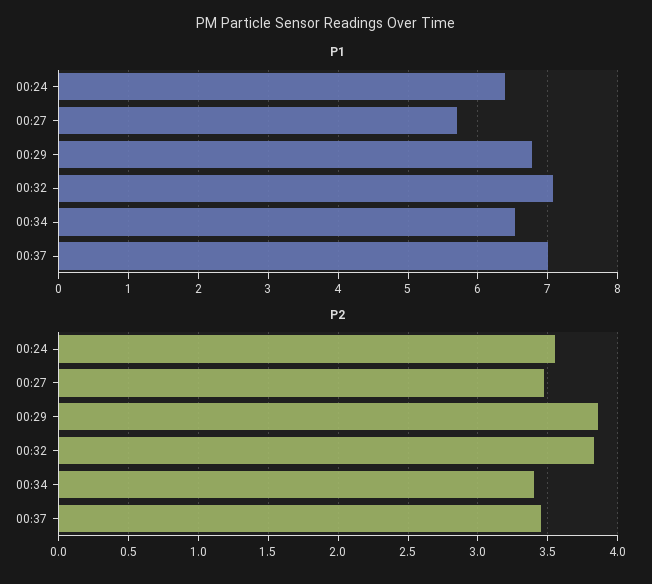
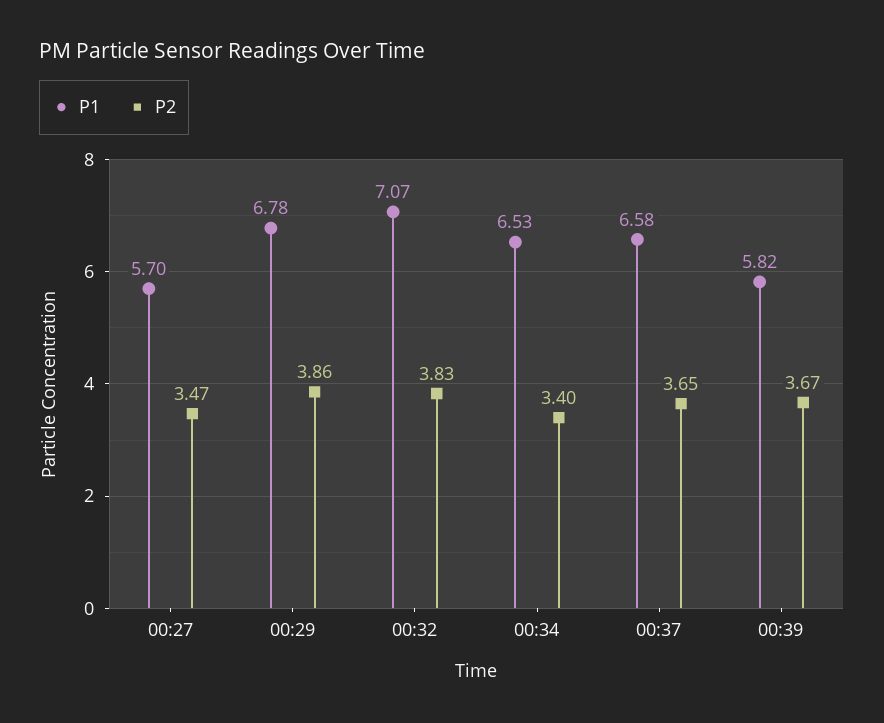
P1, 00:24: 6.4 -> none
P1, 00:37: 7 -> 6.58
P2, 00:24: 3.55 -> none
P2, 00:37: 3.45 -> 3.65
P1, 00:39: none -> 5.82
P2, 00:39: none -> 3.67

